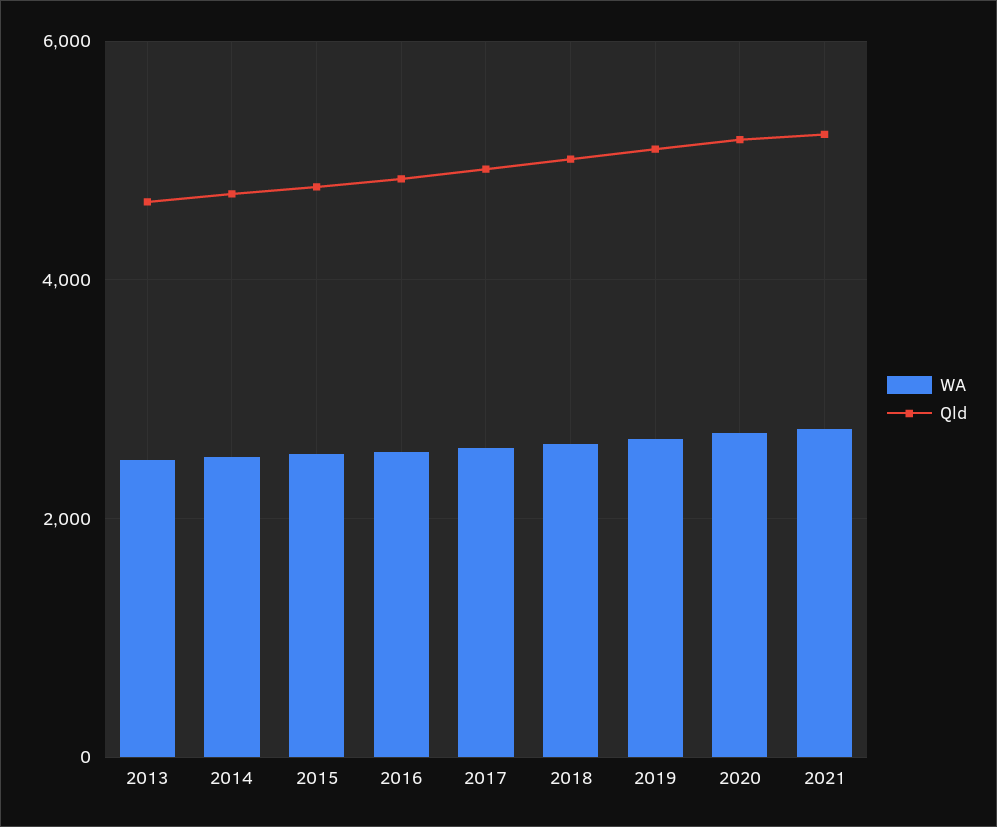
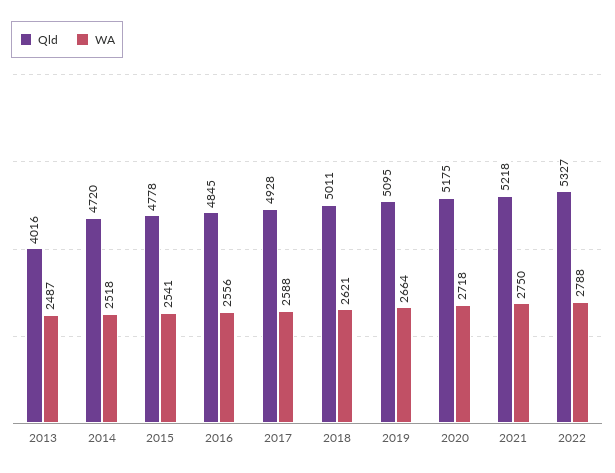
Qld, 2013: 4600 -> 4016
Qld, 2022: none -> 5327
WA, 2022: none -> 2788

